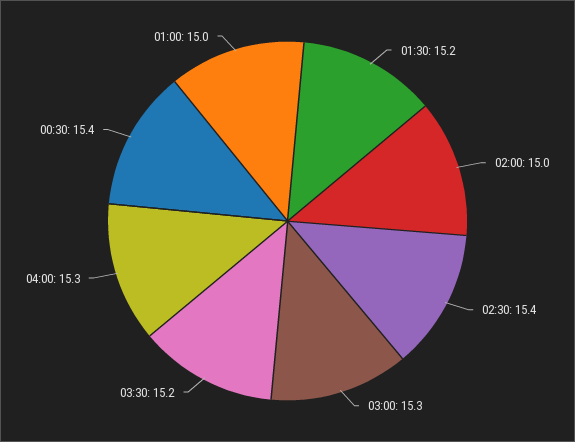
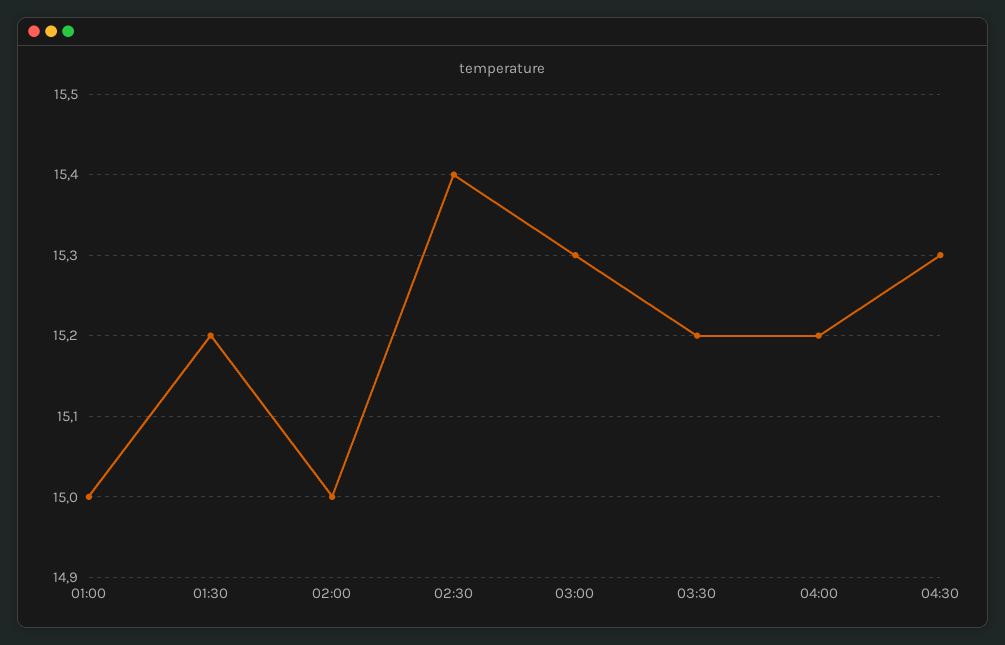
04:00: 15.3 -> 15.2
00:30: 15.4 -> none
04:30: none -> 15.3

